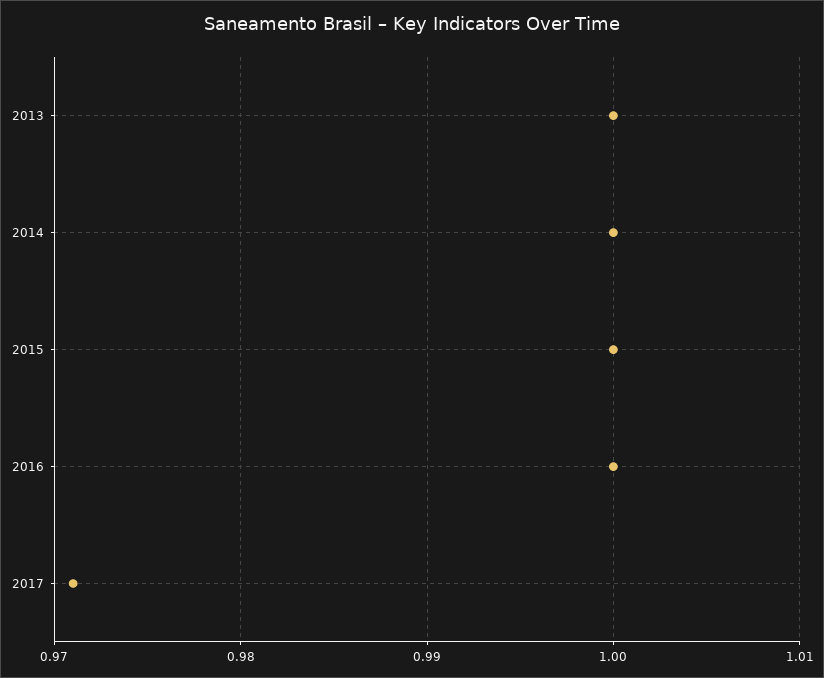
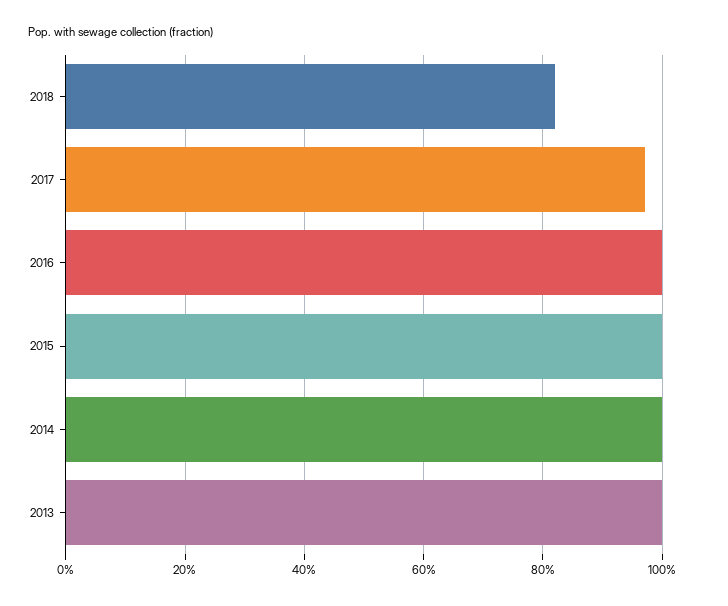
2018: none -> 0.82

